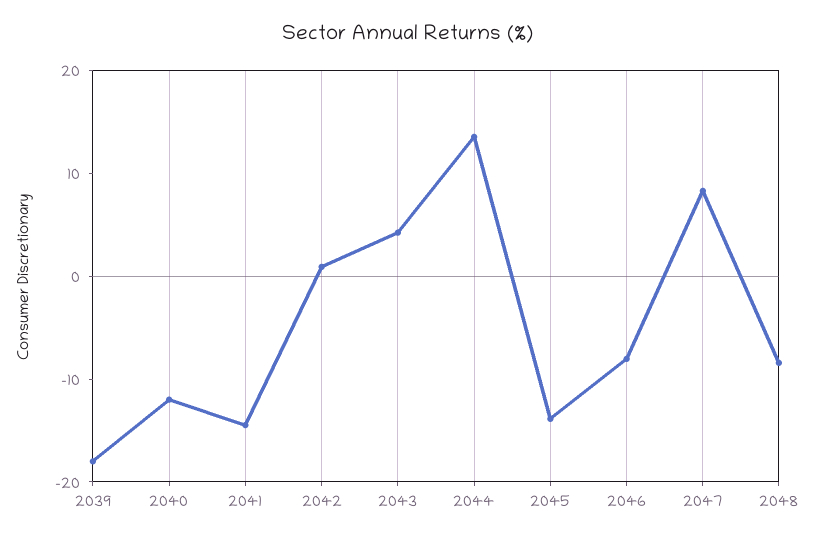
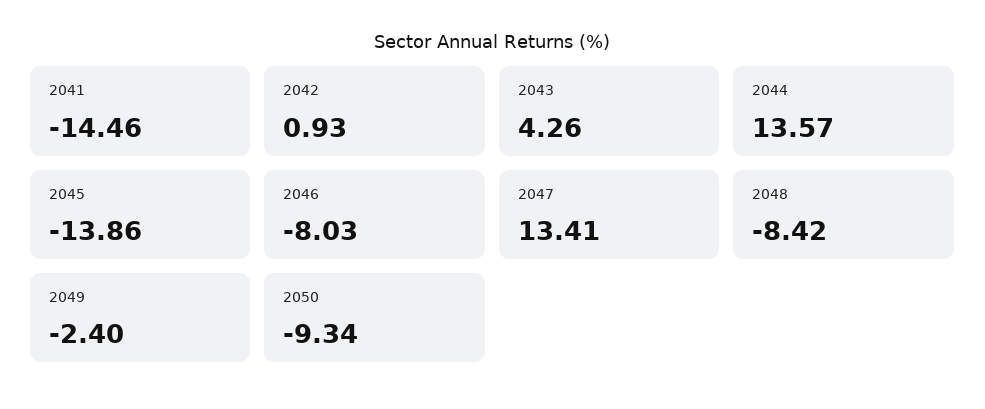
2039: -18 -> none
2040: -12 -> none
2047: 8 -> 13.41
2049: none -> -2.4
2050: none -> -9.34

